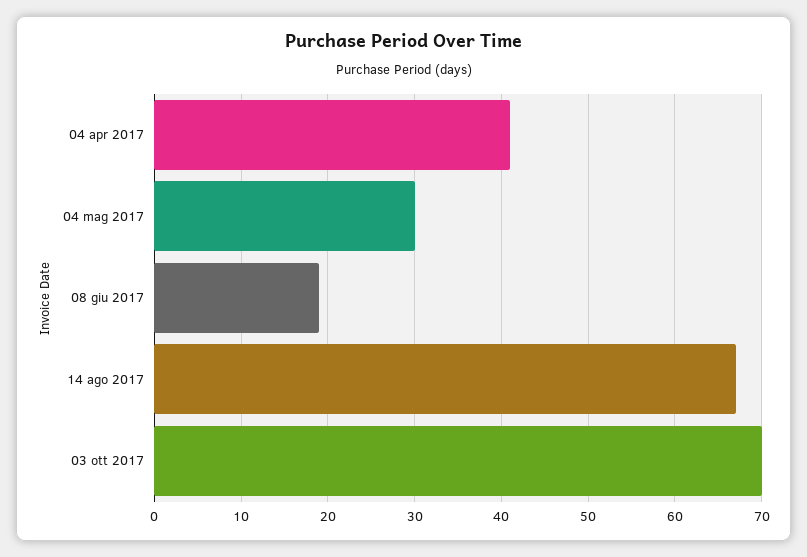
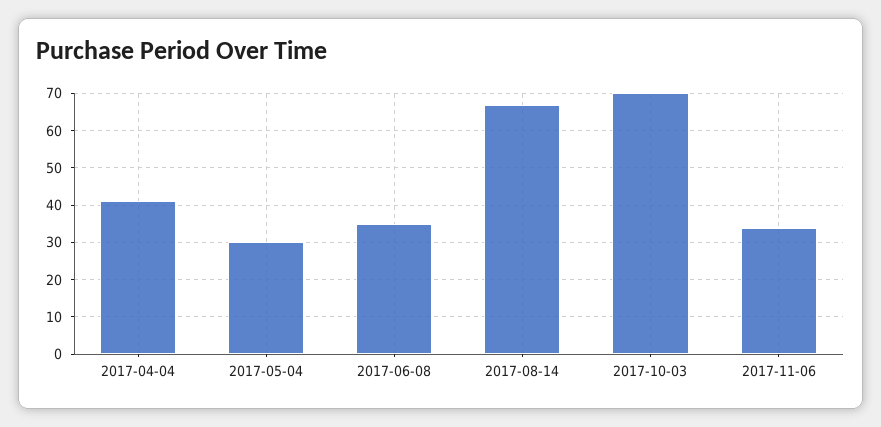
08 giu 2017: 19 -> 35
2017-11-06: none -> 35

